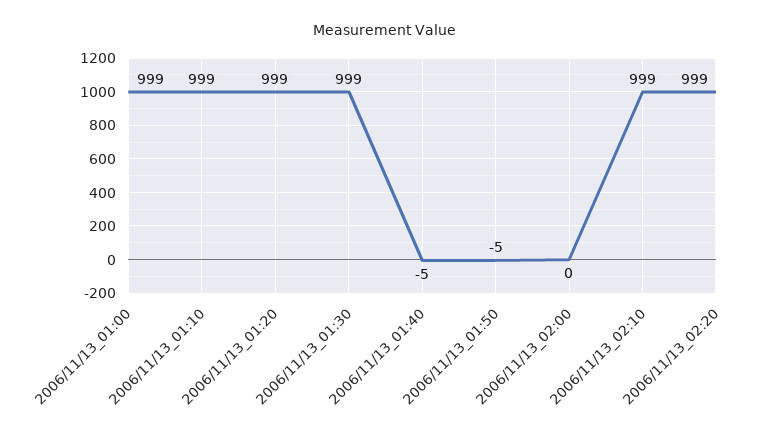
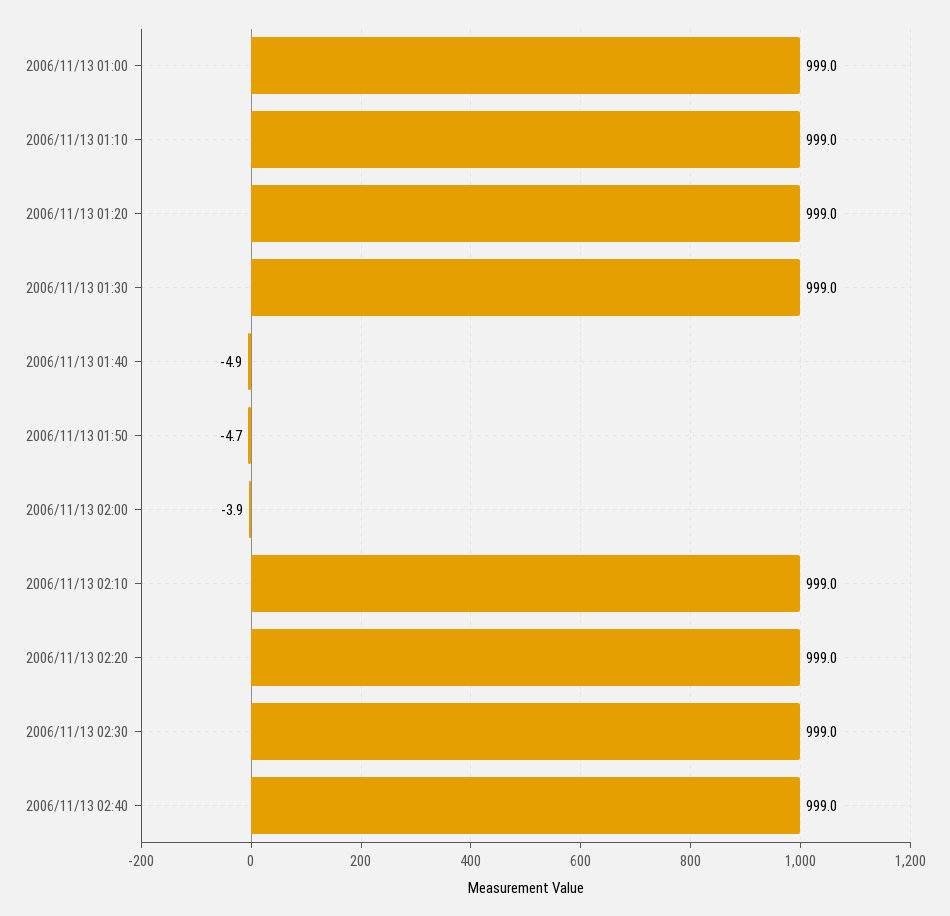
2006/11/13_02:00: 0 -> -3.9
2006/11/13 02:30: none -> 999
2006/11/13 02:40: none -> 999

